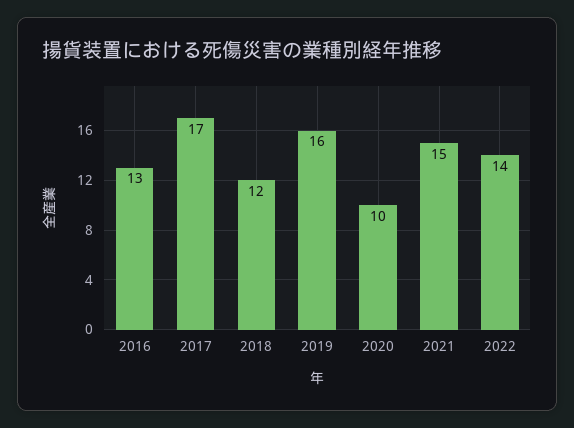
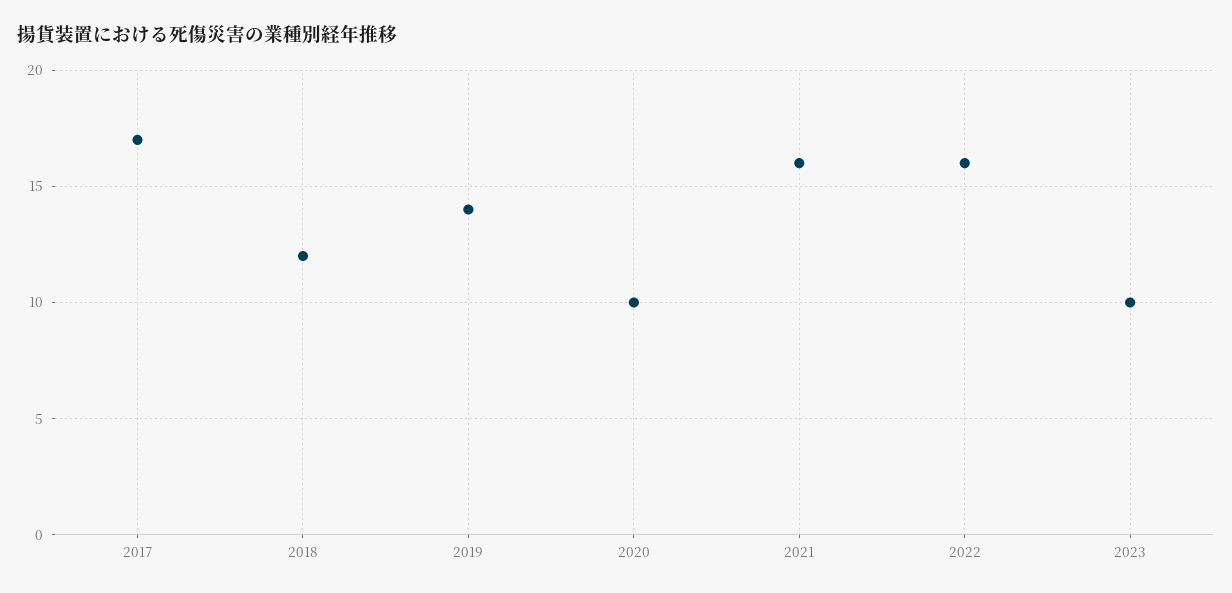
2016: 13 -> none
2019: 16 -> 14
2021: 15 -> 16
2022: 14 -> 16
2023: none -> 10

